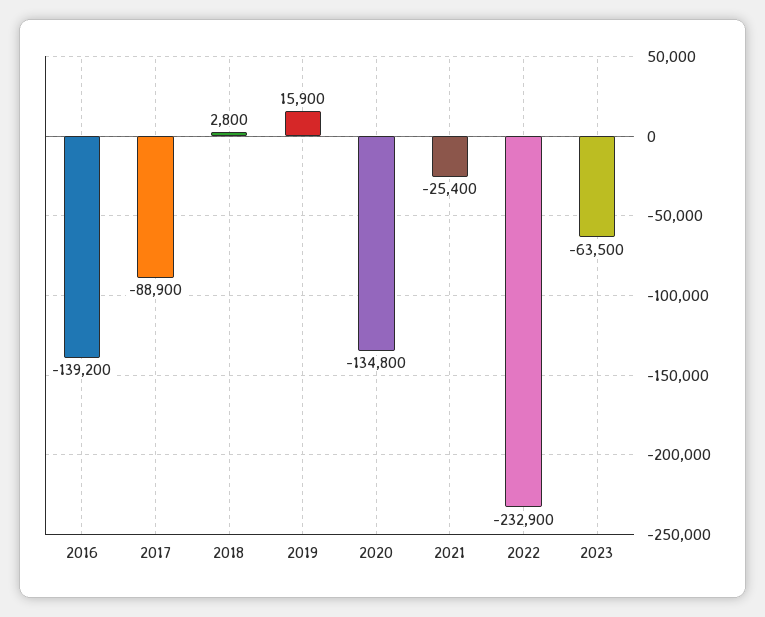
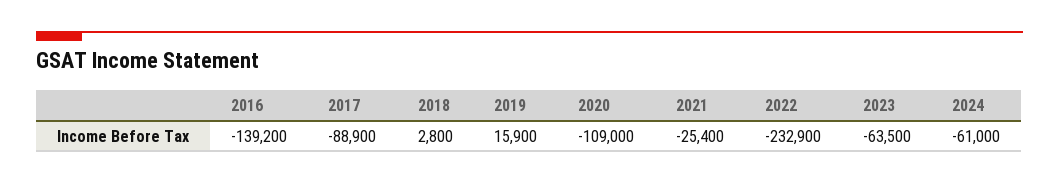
2020: -134800 -> -109000
2024: none -> -61000

